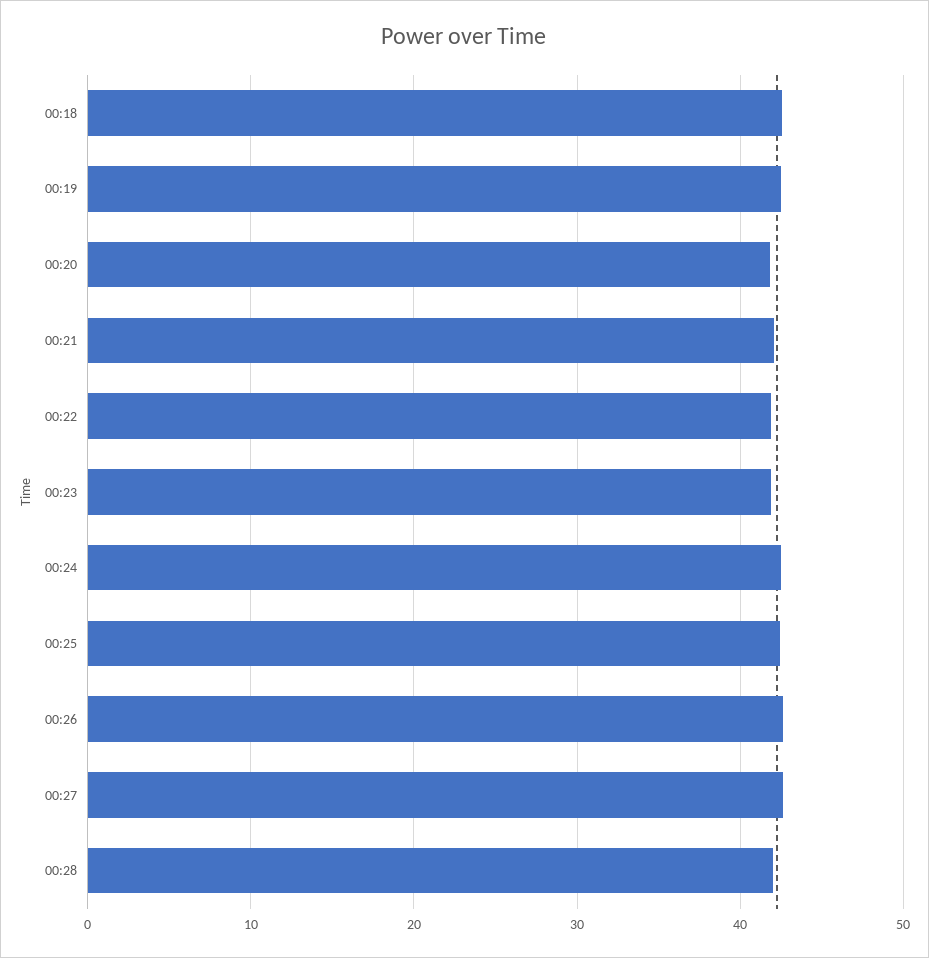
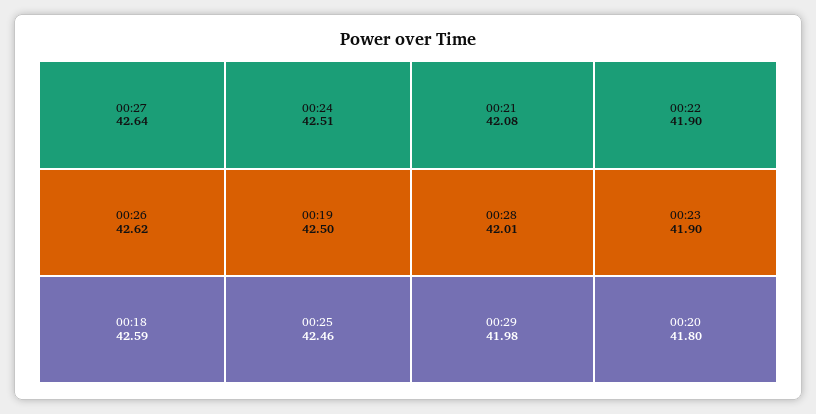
00:29: none -> 41.98

